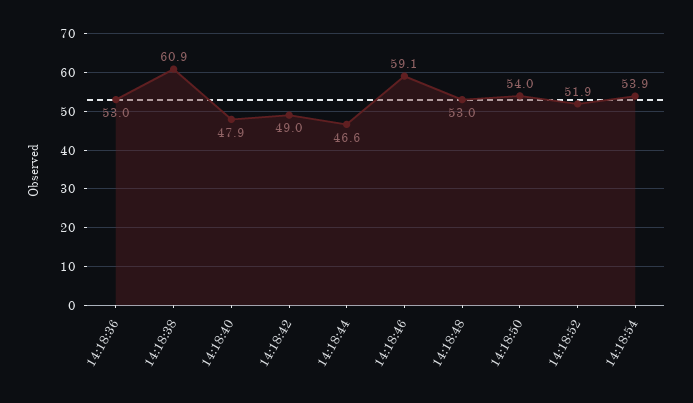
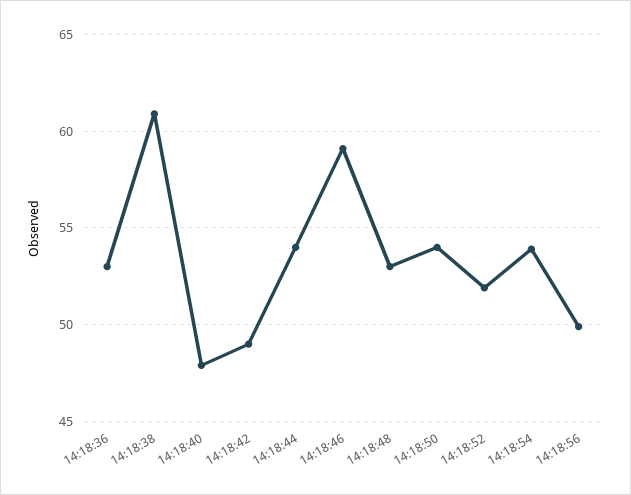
14:18:44: 46.6 -> 54
14:18:56: none -> 50

